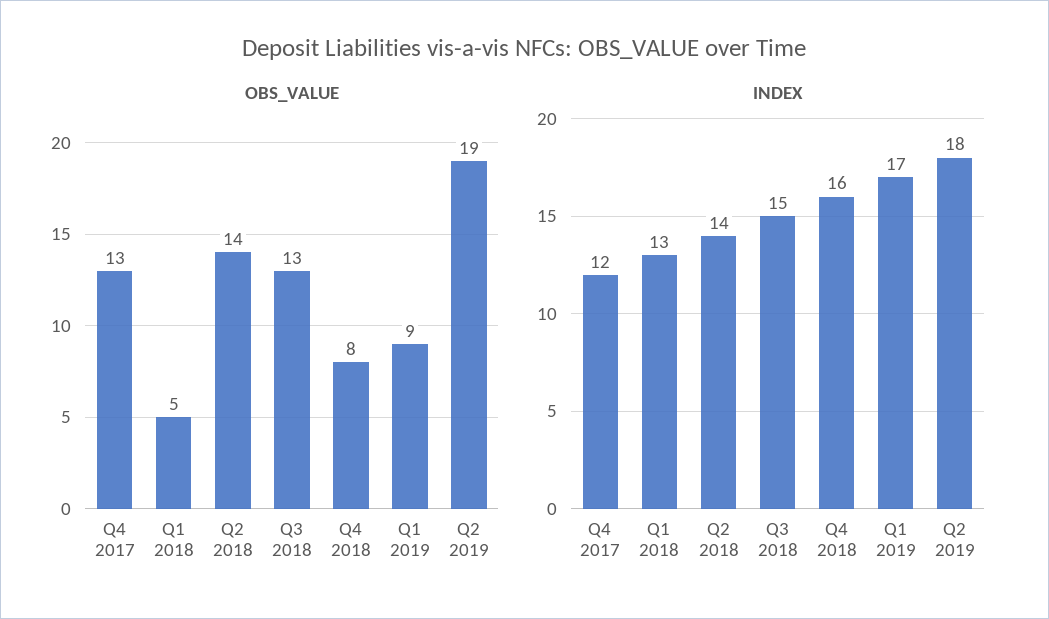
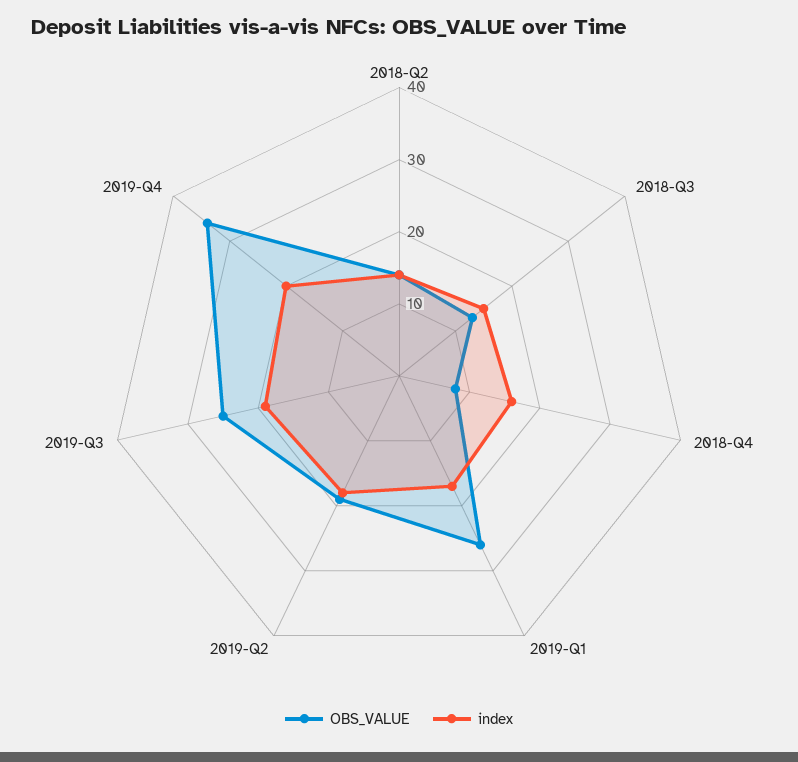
OBS_VALUE, Q4 2017: 13 -> none
OBS_VALUE, Q1 2018: 5 -> none
OBS_VALUE, Q1 2019: 9 -> 25
INDEX, Q4 2017: 12 -> none
INDEX, Q1 2018: 13 -> none
OBS_VALUE, 2019-Q3: none -> 25
INDEX, 2019-Q3: none -> 20
OBS_VALUE, 2019-Q4: none -> 35
INDEX, 2019-Q4: none -> 20

